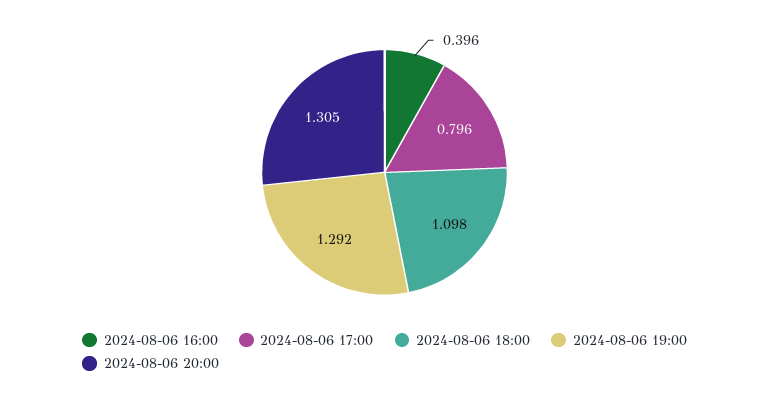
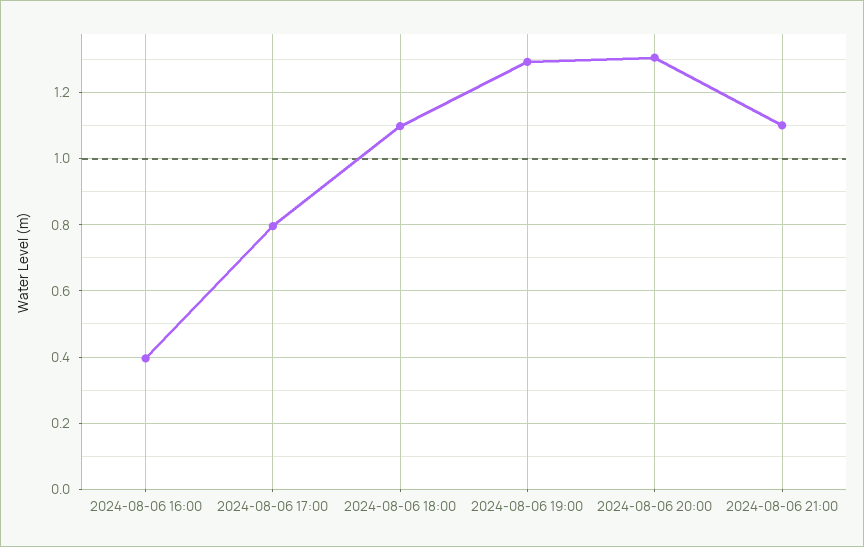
2024-08-06 21:00: none -> 1.1

